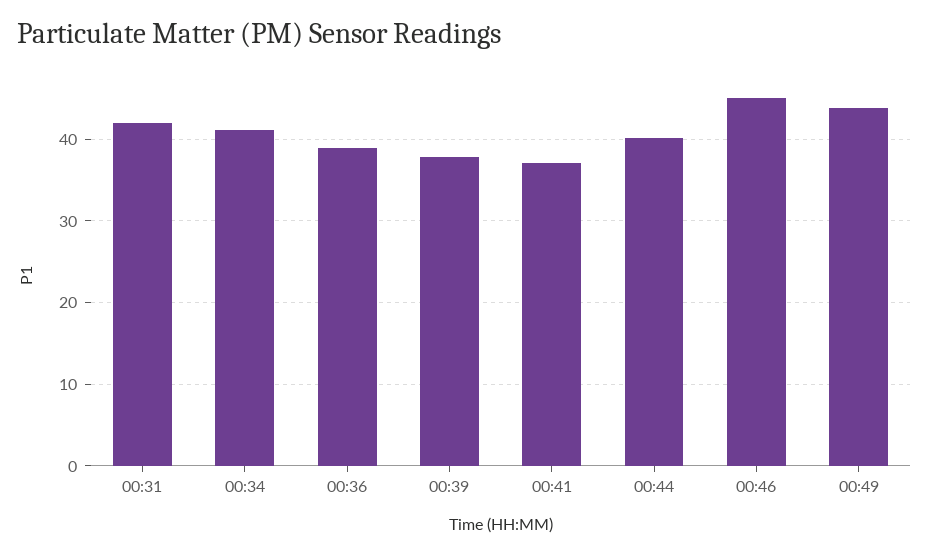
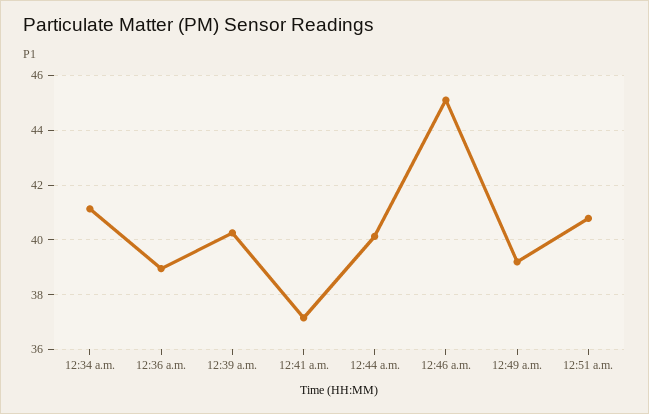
00:31: 42 -> none
00:39: 38 -> 40.25
00:49: 44 -> 39.25
12:51 a.m.: none -> 40.75

